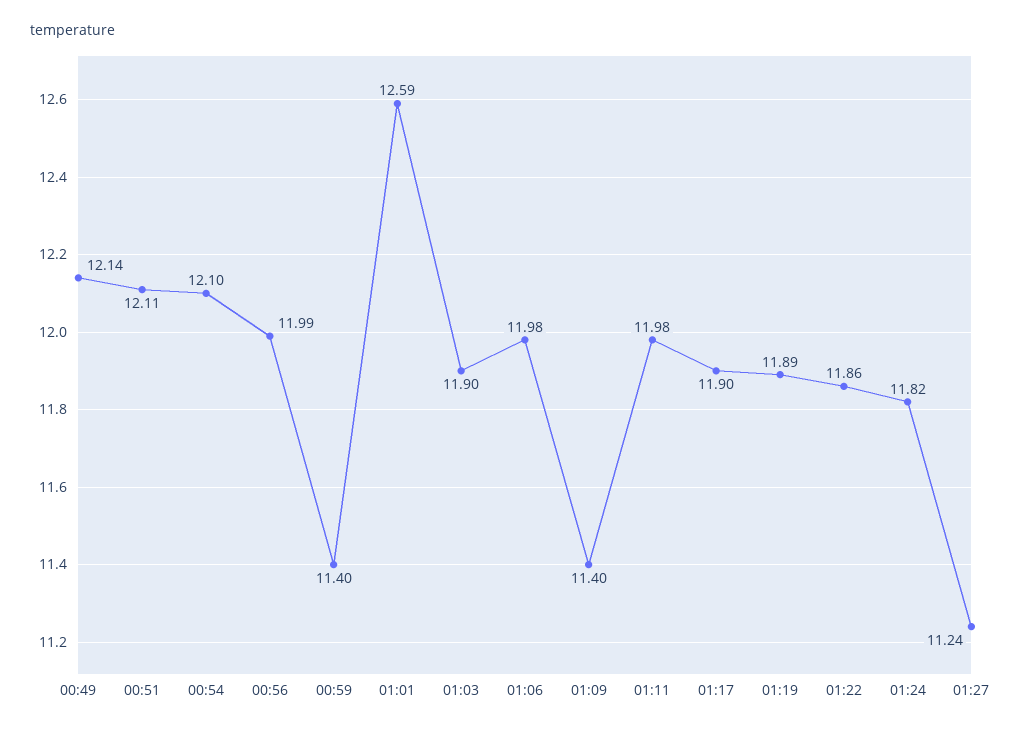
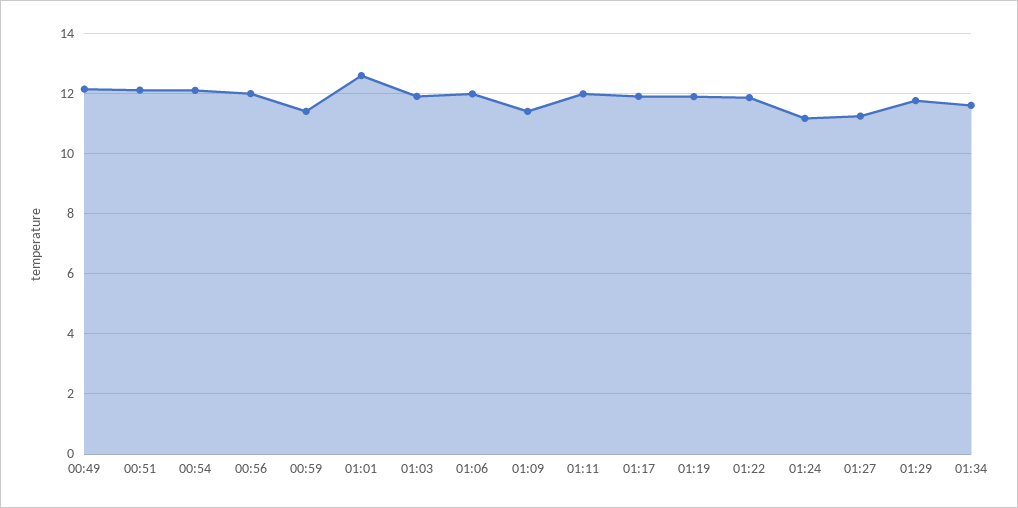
01:24: 11.82 -> 11.2
01:29: none -> 11.8
01:34: none -> 11.6

